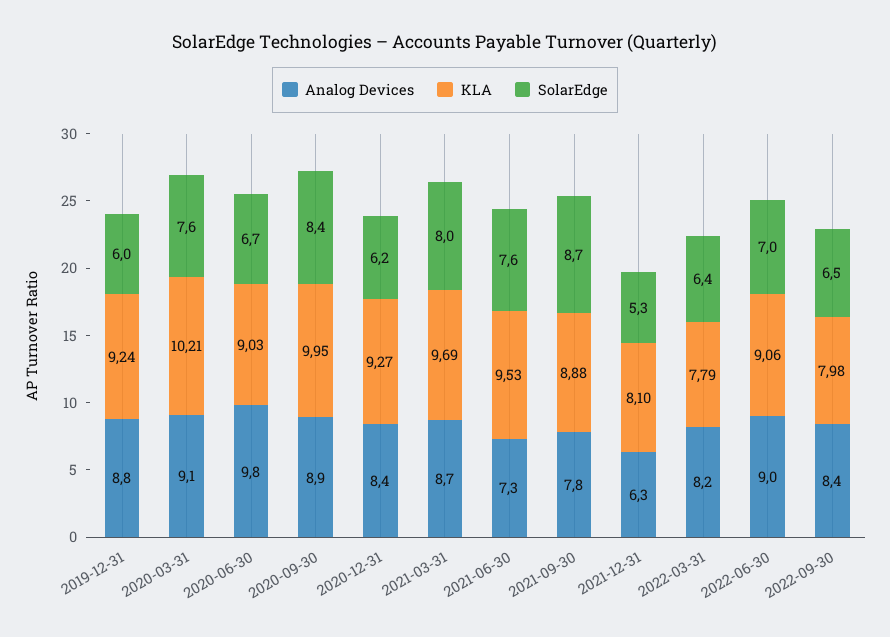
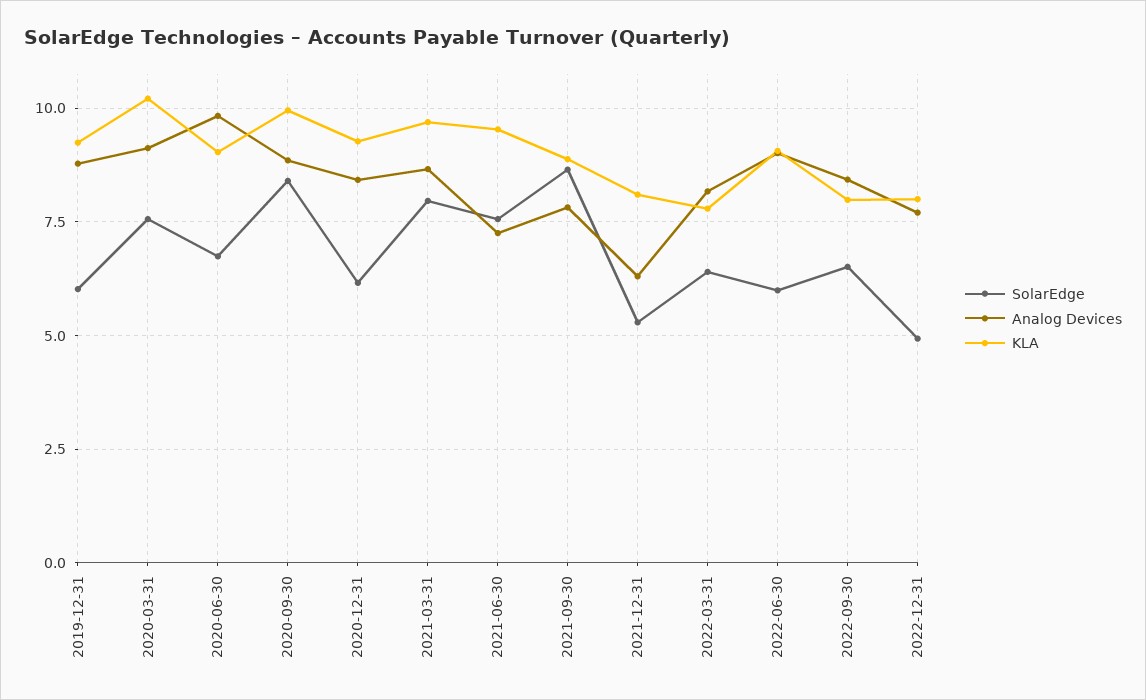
SolarEdge, 2022-06-30: 7 -> 6
SolarEdge, 2022-12-31: none -> 5
Analog Devices, 2022-12-31: none -> 7.75
KLA, 2022-12-31: none -> 8

